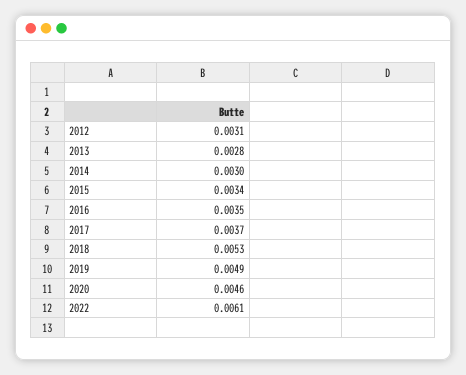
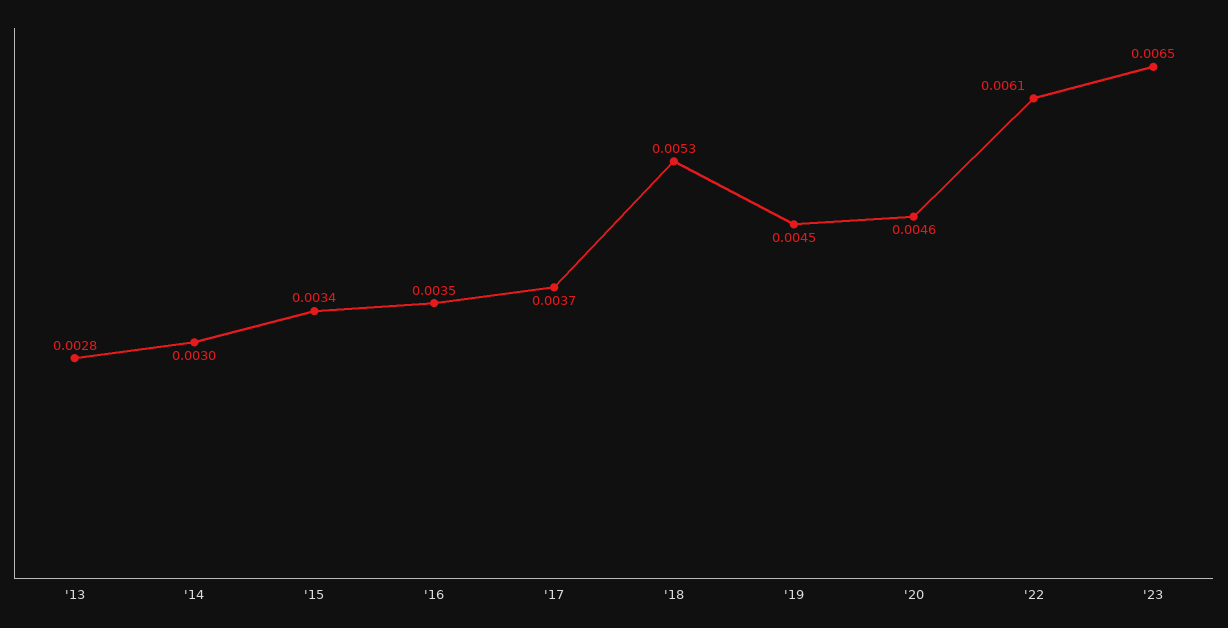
2012: 0.0031 -> none
2019: 0.0049 -> 0.0045
'23: none -> 0.0065

